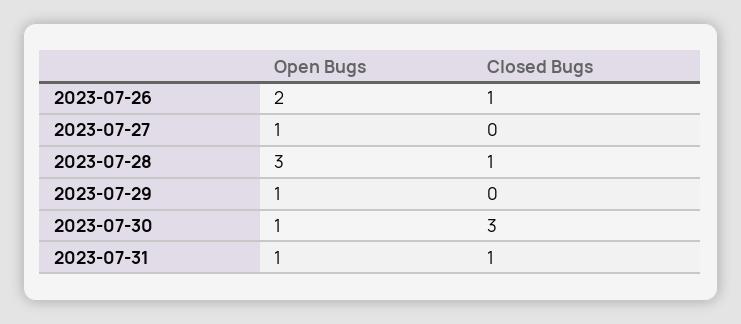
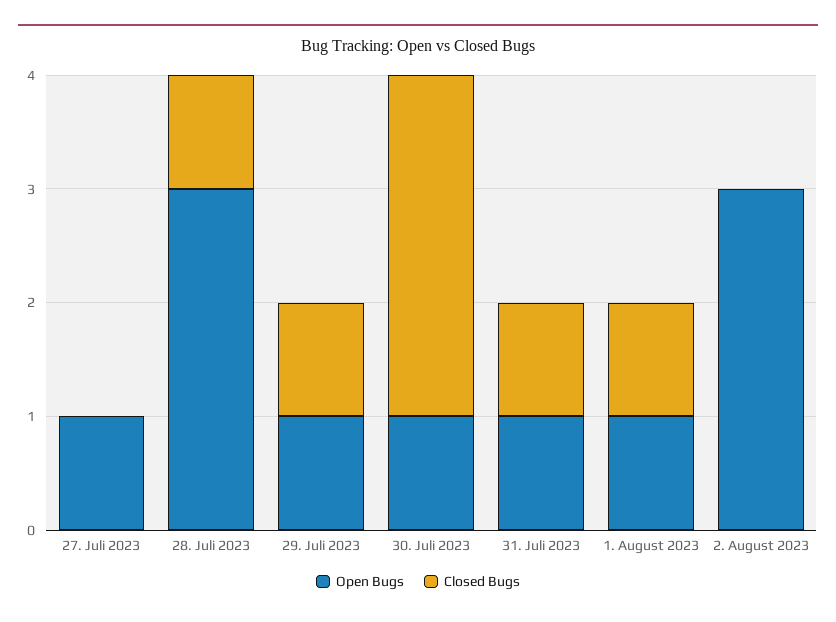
Open Bugs, 2023-07-26: 2 -> none
Closed Bugs, 2023-07-26: 1 -> none
Closed Bugs, 2023-07-29: 0 -> 1
Open Bugs, 1. August 2023: none -> 1
Closed Bugs, 1. August 2023: none -> 1
Open Bugs, 2. August 2023: none -> 3
Closed Bugs, 2. August 2023: none -> 0

